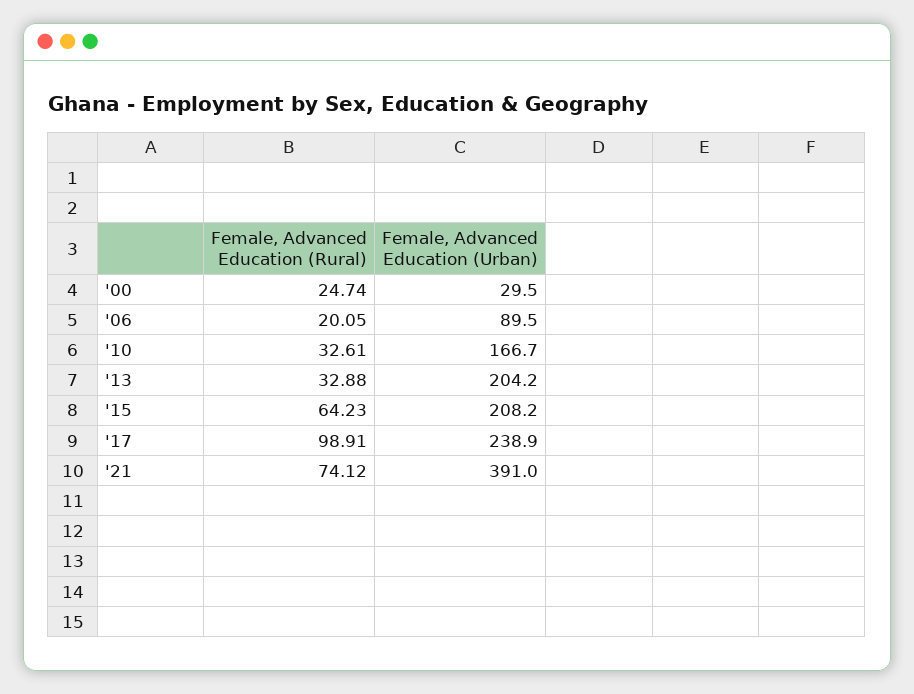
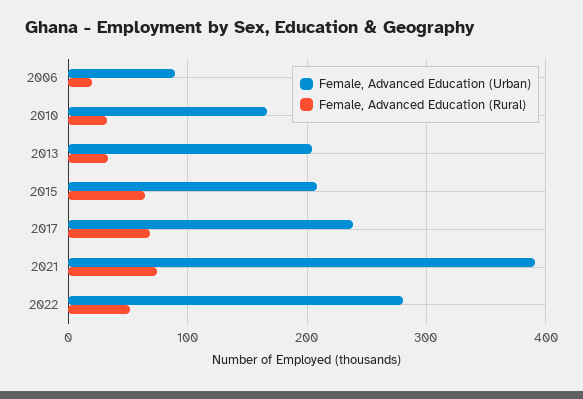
Female, Advanced Education (Rural), '00: 24.74 -> none
Female, Advanced Education (Urban), '00: 29.5 -> none
Female, Advanced Education (Rural), '17: 98.91 -> 70
Female, Advanced Education (Urban), 2022: none -> 280
Female, Advanced Education (Rural), 2022: none -> 50

